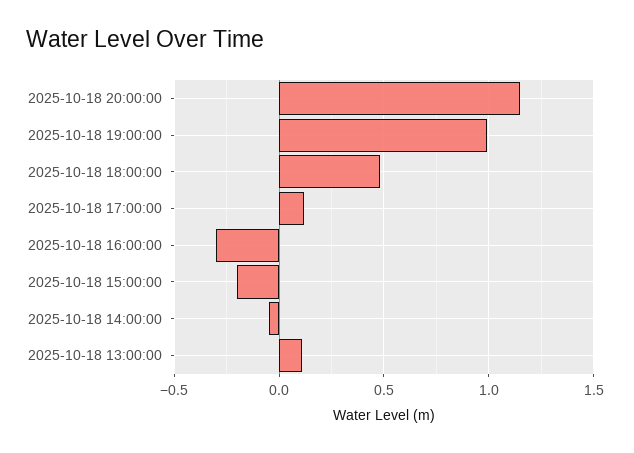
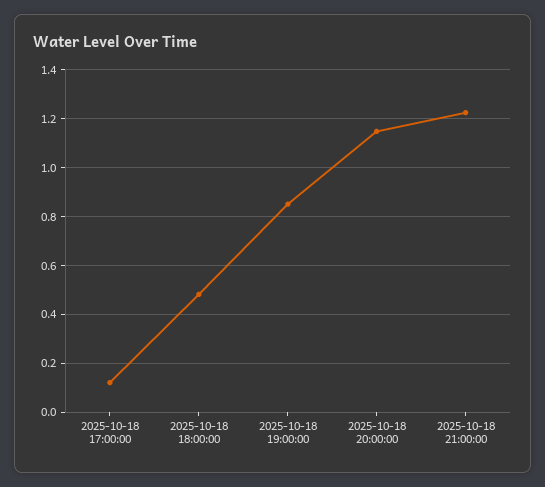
2025-10-18 19:00:00: 1 -> 0.85
2025-10-18 16:00:00: -0.3 -> none
2025-10-18 15:00:00: -0.2 -> none
2025-10-18 14:00:00: -0.05 -> none
2025-10-18 13:00:00: 0.1 -> none
2025-10-18 21:00:00: none -> 1.225

